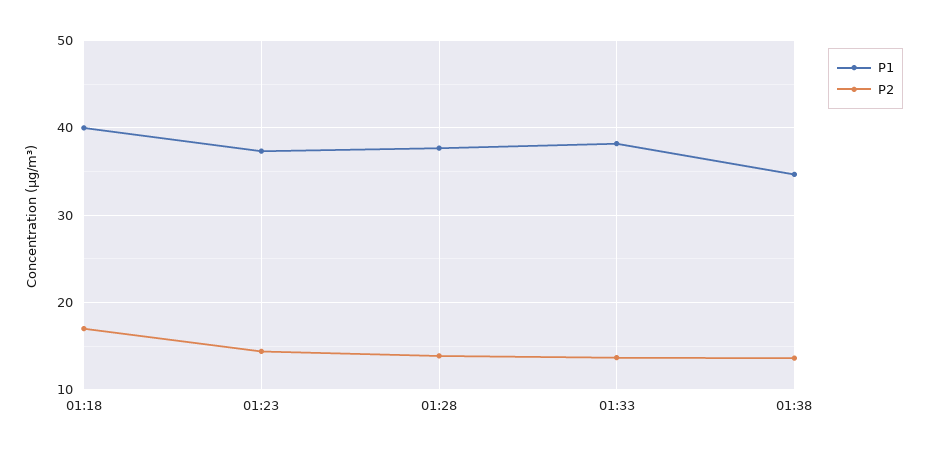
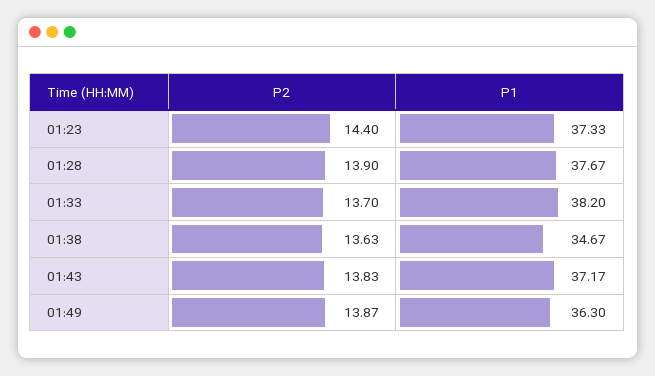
P1, 01:18: 40 -> none
P2, 01:18: 17 -> none
P2, 01:43: none -> 13.83
P1, 01:43: none -> 37.17
P2, 01:49: none -> 13.87
P1, 01:49: none -> 36.3

